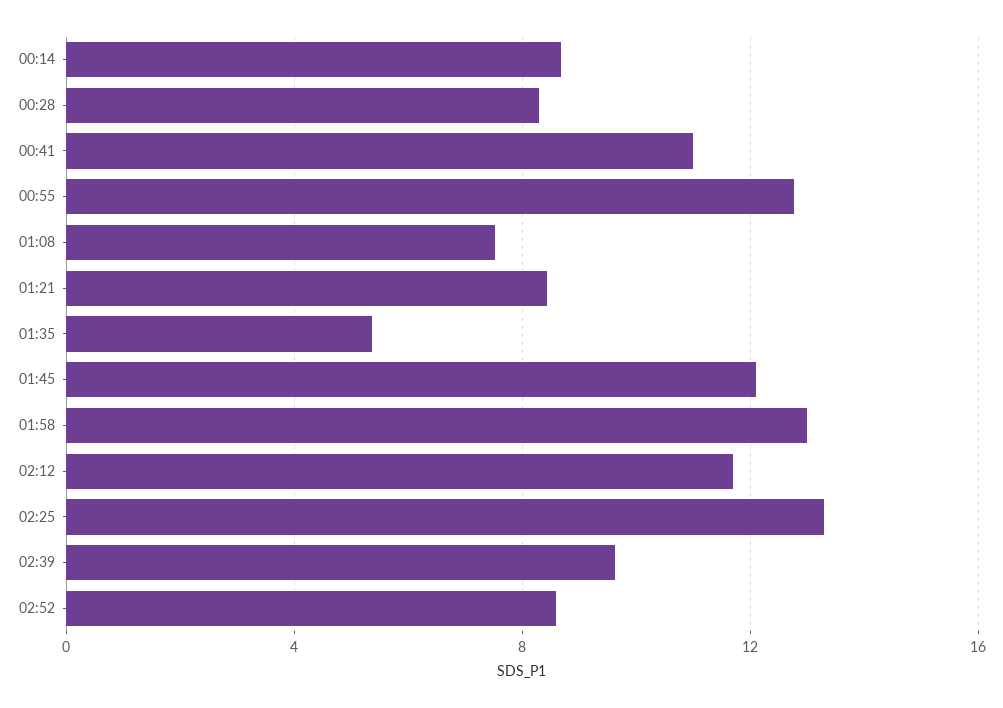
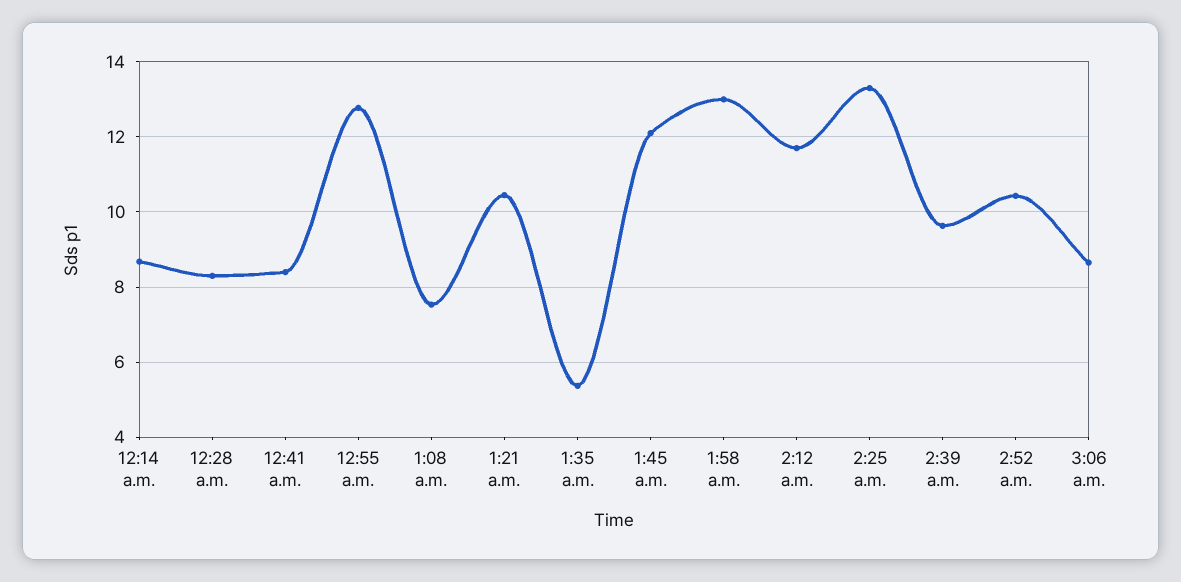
00:41: 11 -> 8.4
01:21: 8.5 -> 10.4
02:52: 8.5 -> 10.4
3:06 a.m.: none -> 8.6

